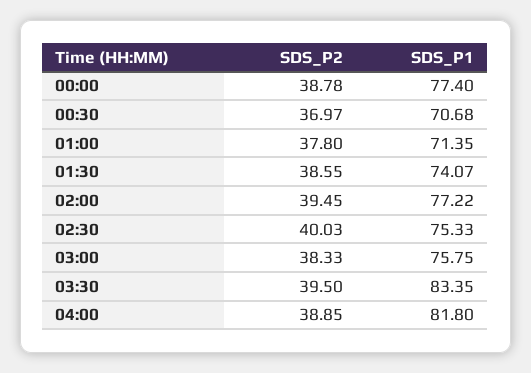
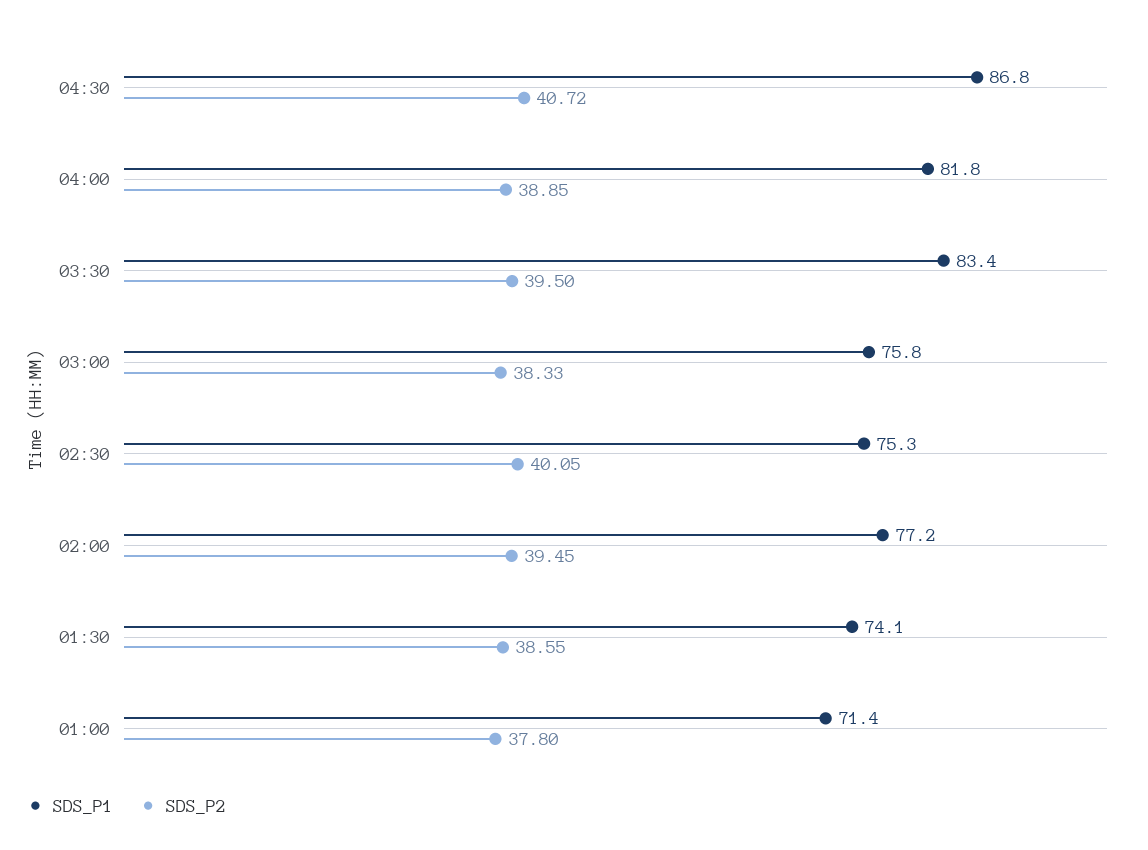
SDS_P2, 00:00: 38.78 -> none
SDS_P1, 00:00: 77.4 -> none
SDS_P2, 00:30: 36.97 -> none
SDS_P1, 00:30: 70.68 -> none
SDS_P2, 02:30: 40.03 -> 40.05
SDS_P1, 04:30: none -> 86.8
SDS_P2, 04:30: none -> 40.72

